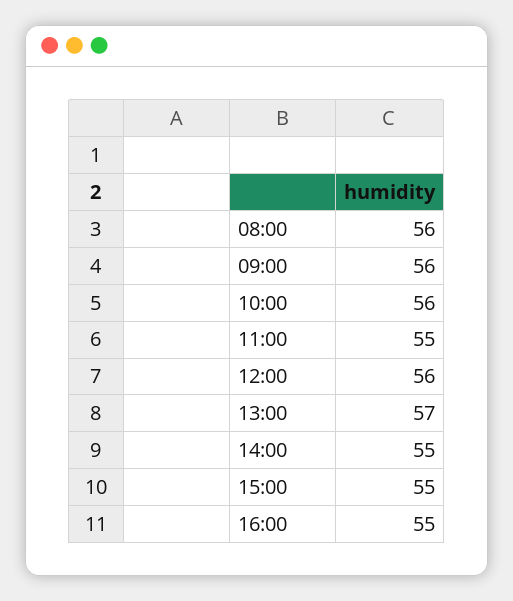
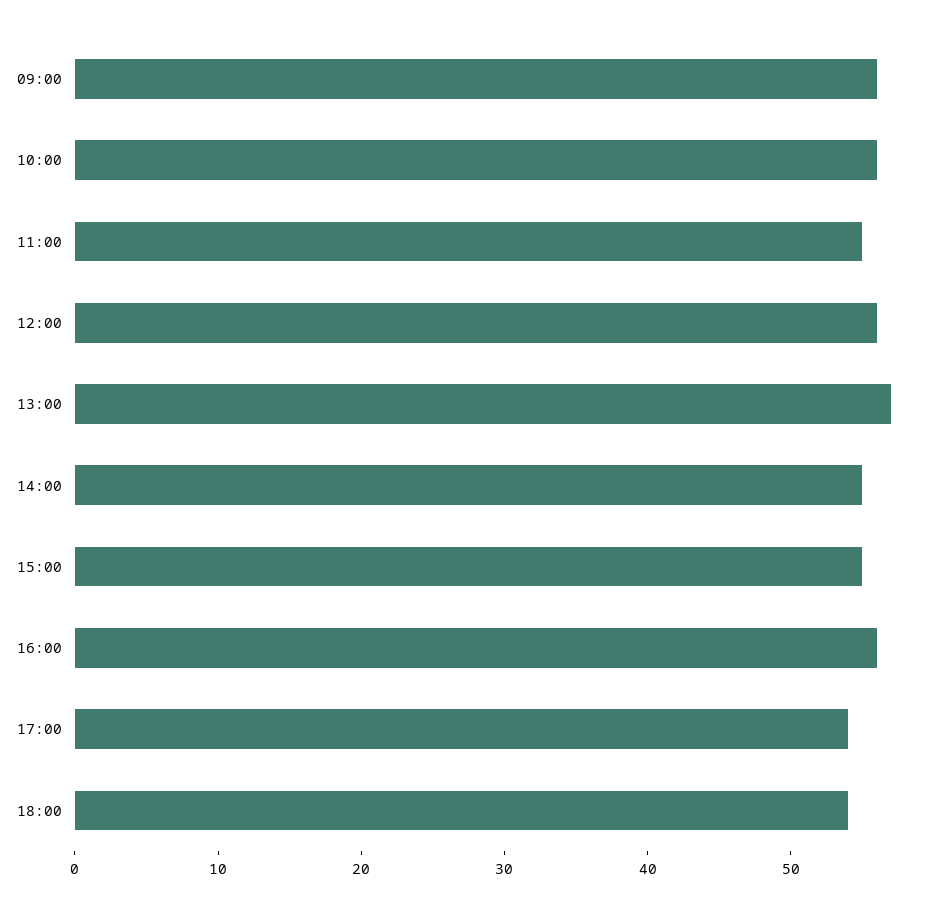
08:00: 56 -> none
16:00: 55 -> 56
17:00: none -> 54
18:00: none -> 54

